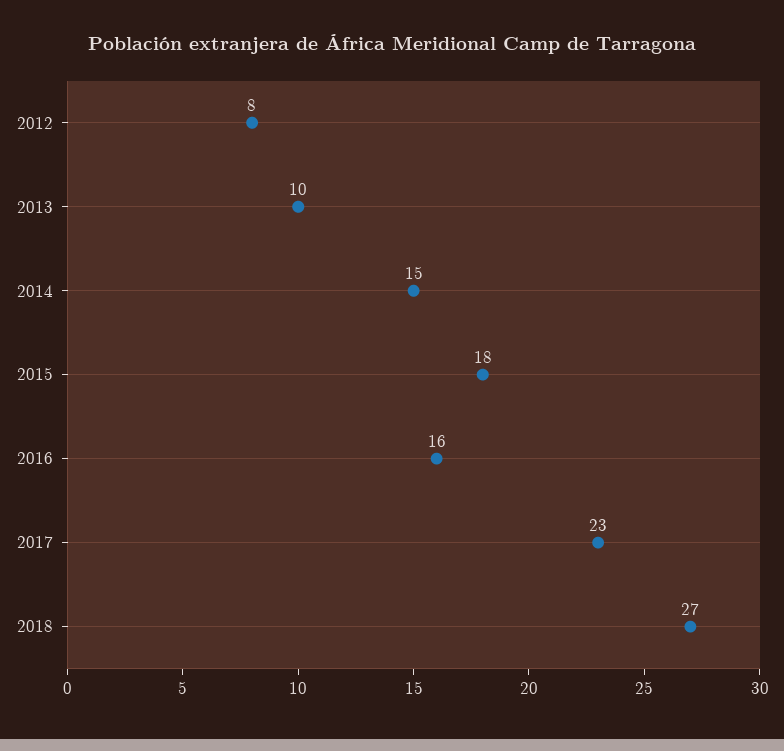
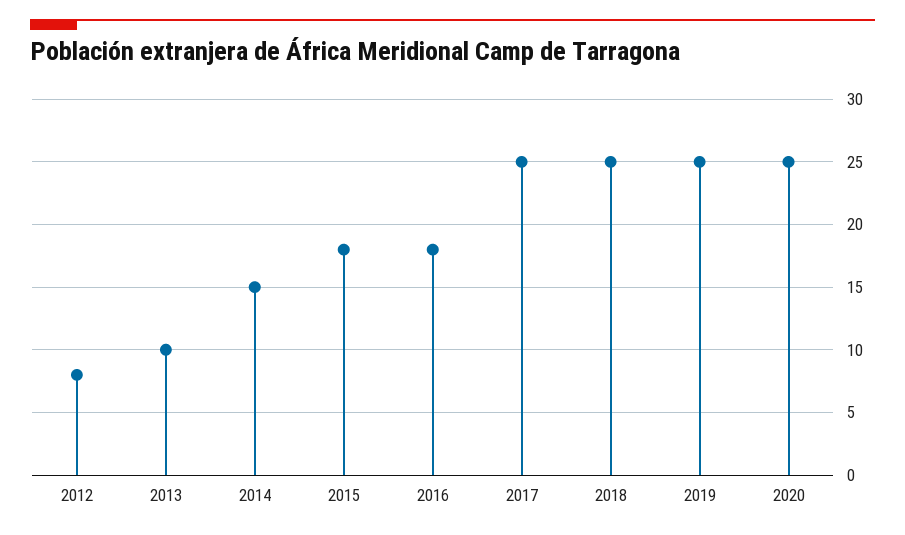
2016: 16 -> 18
2017: 23 -> 25
2018: 27 -> 25
2019: none -> 25
2020: none -> 25

